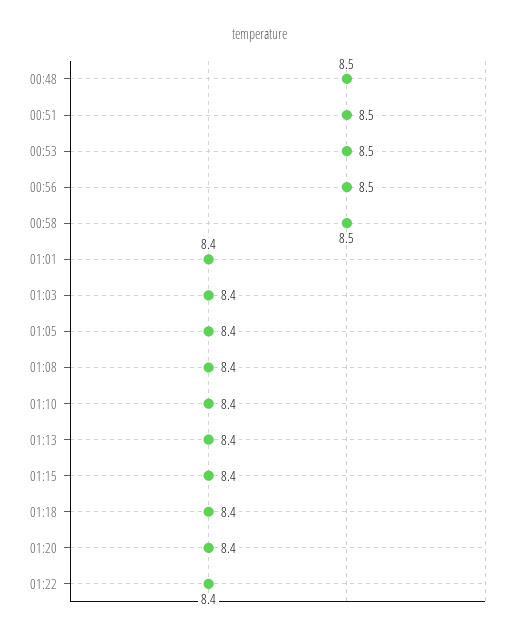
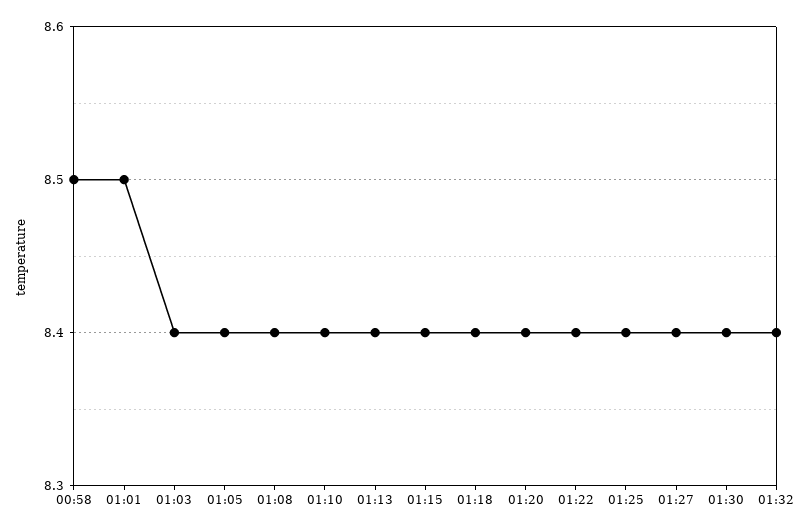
00:48: 8.5 -> none
00:51: 8.5 -> none
00:53: 8.5 -> none
00:56: 8.5 -> none
01:01: 8.4 -> 8.5
01:25: none -> 8.4
01:27: none -> 8.4
01:30: none -> 8.4
01:32: none -> 8.4

